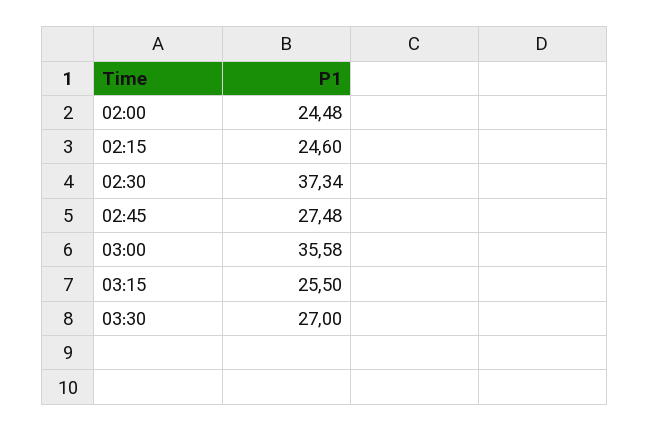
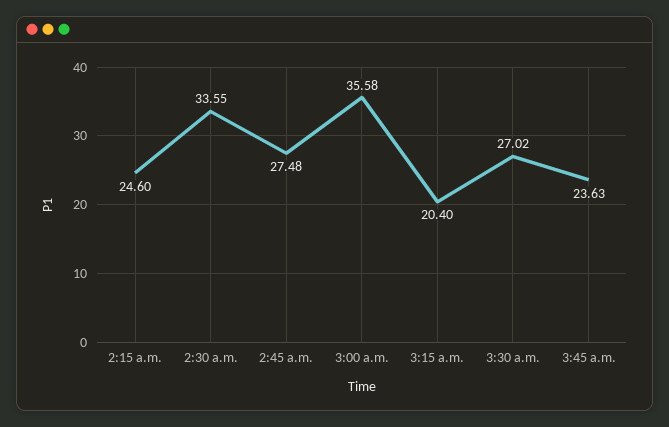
02:00: 24.48 -> none
02:30: 37.34 -> 33.55
03:15: 25.5 -> 20.4
03:30: 27 -> 27.02
3:45 a.m.: none -> 23.63

